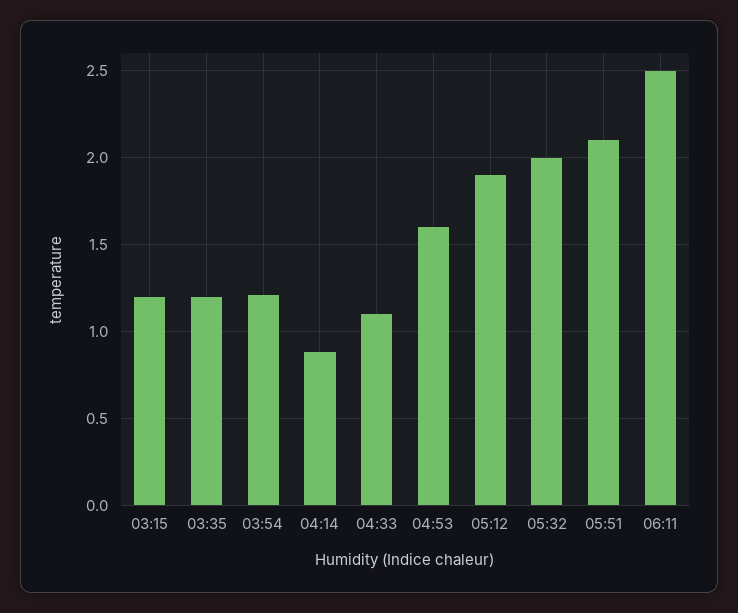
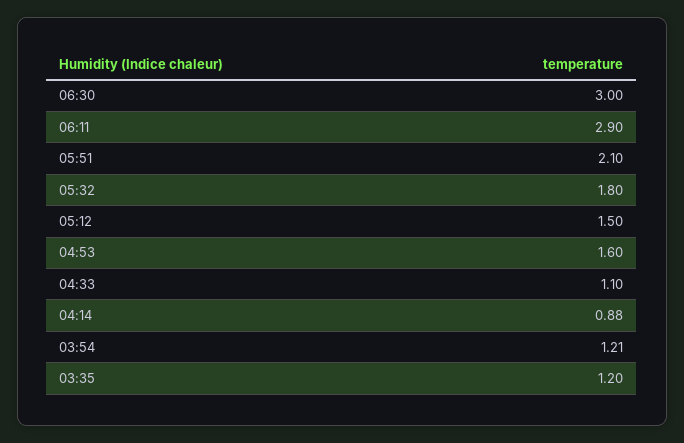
03:15: 1.2 -> none
05:12: 1.9 -> 1.5
05:32: 2 -> 1.8
06:11: 2.5 -> 2.9
06:30: none -> 3

